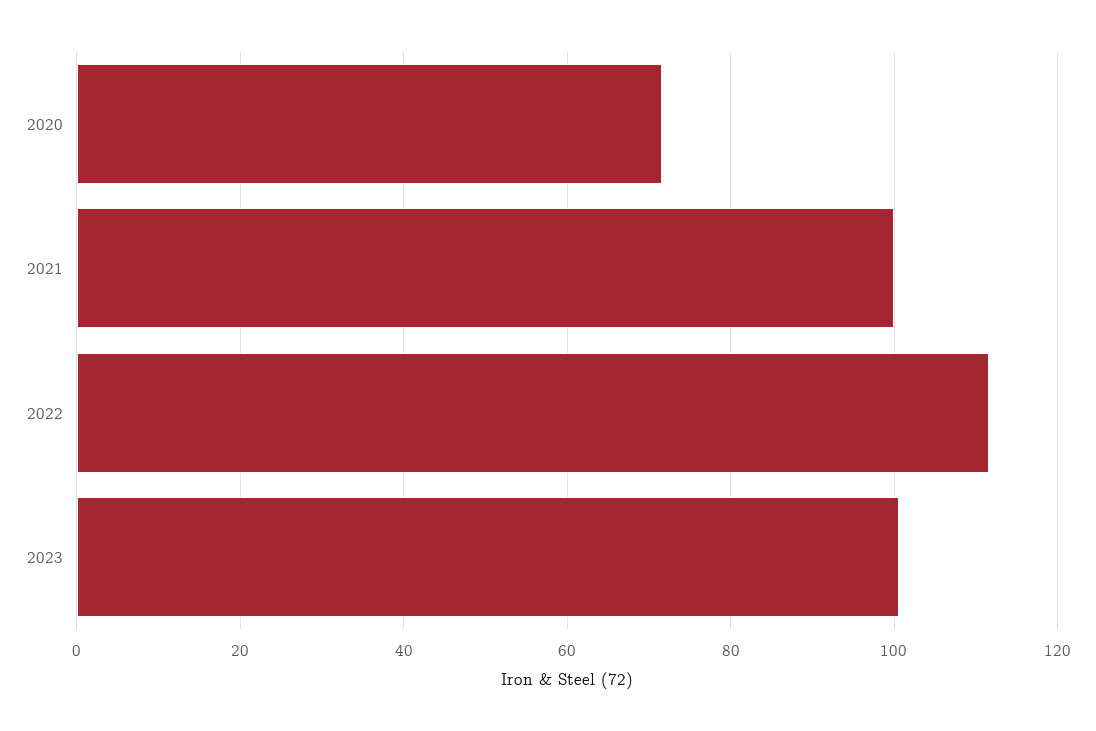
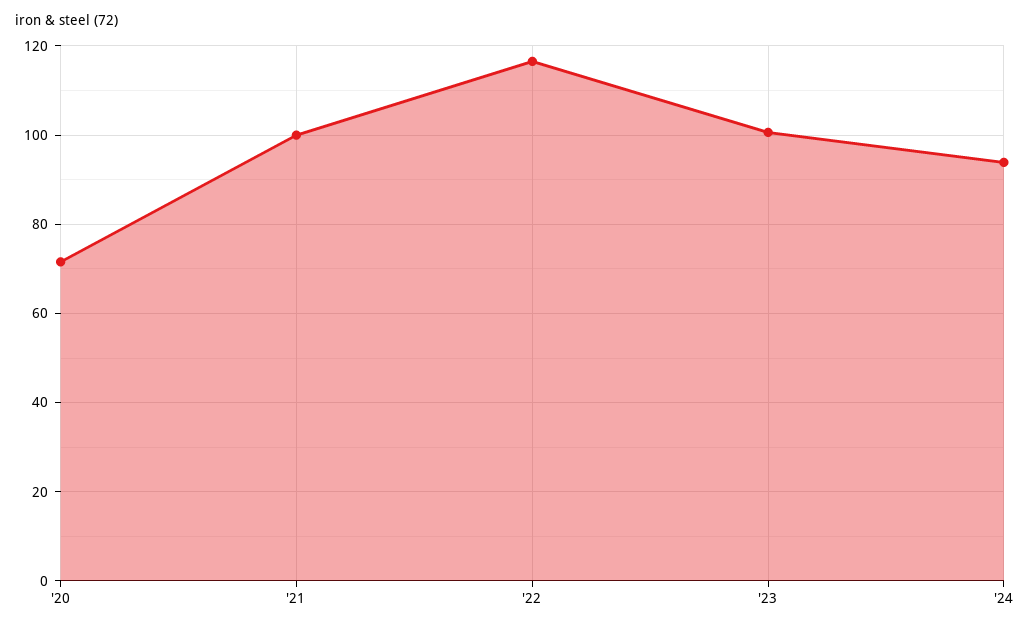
2022: 112 -> 116
'24: none -> 94

